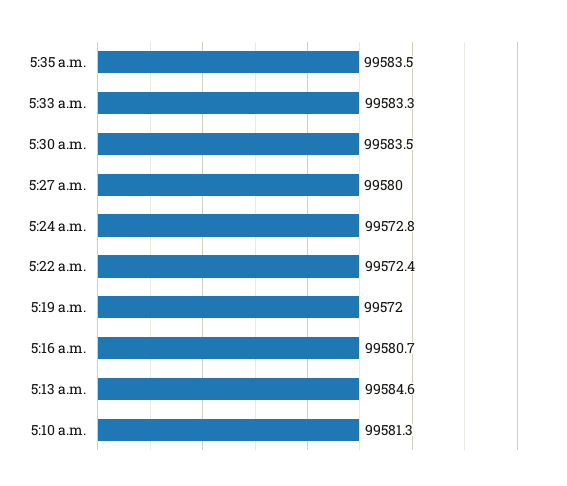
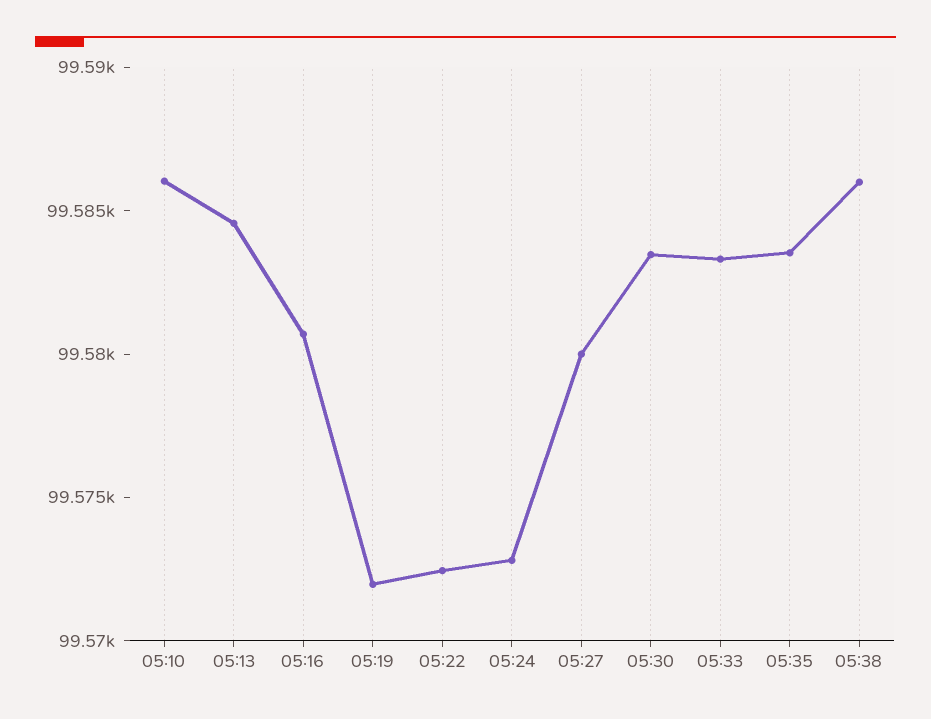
5:10 a.m.: 99581.3 -> 99586
05:38: none -> 99586

